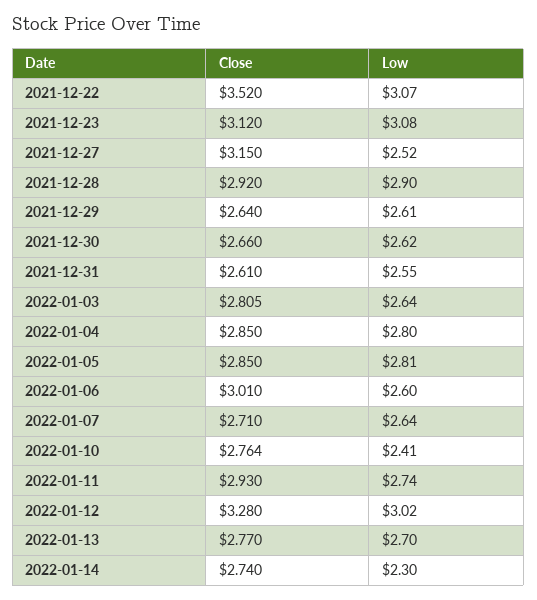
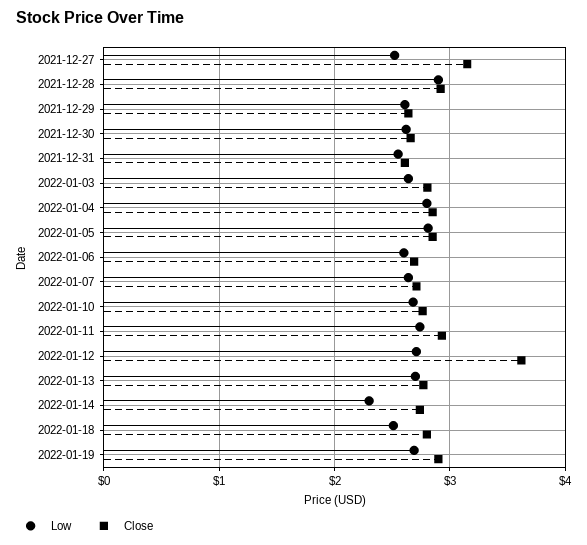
Close, 2021-12-22: 3.52 -> none
Low, 2021-12-22: 3.07 -> none
Close, 2021-12-23: 3.12 -> none
Low, 2021-12-23: 3.08 -> none
Close, 2022-01-06: 3.01 -> 2.7
Low, 2022-01-10: 2.41 -> 2.7
Close, 2022-01-12: 3.28 -> 3.6
Low, 2022-01-12: 3.02 -> 2.7
Low, 2022-01-18: none -> 2.5
Close, 2022-01-18: none -> 2.8
Low, 2022-01-19: none -> 2.7
Close, 2022-01-19: none -> 2.9

